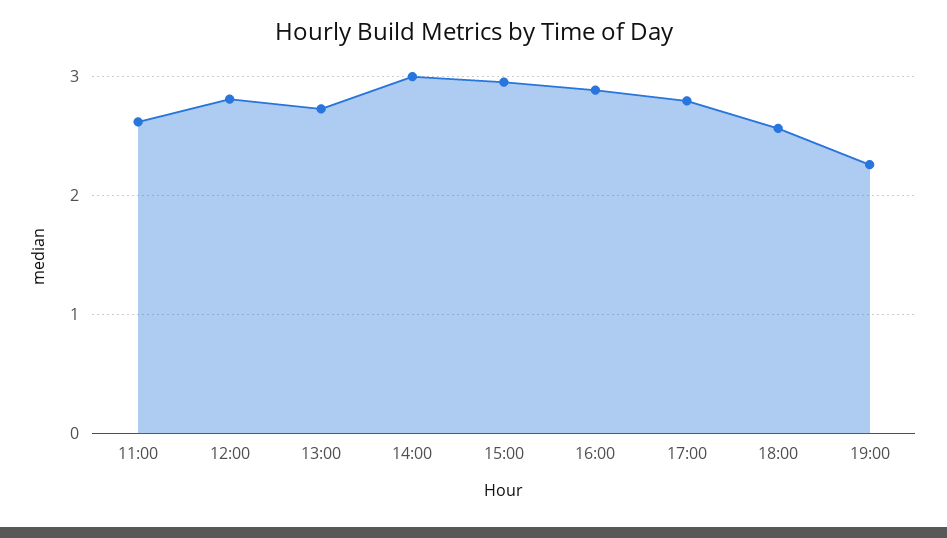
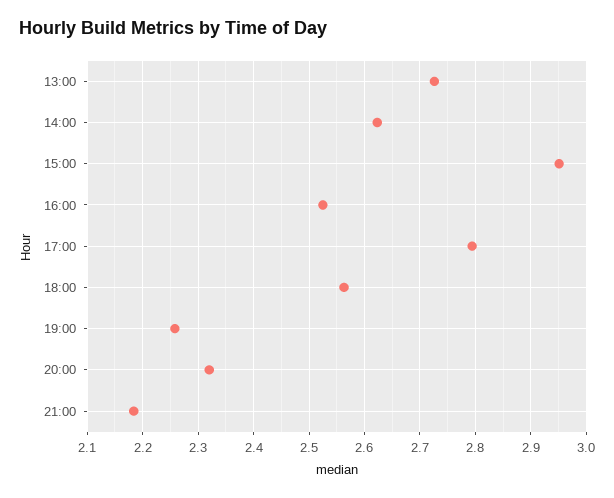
11:00: 2.6 -> none
12:00: 2.8 -> none
14:00: 3 -> 2.62
16:00: 2.9 -> 2.52
20:00: none -> 2.32
21:00: none -> 2.18

